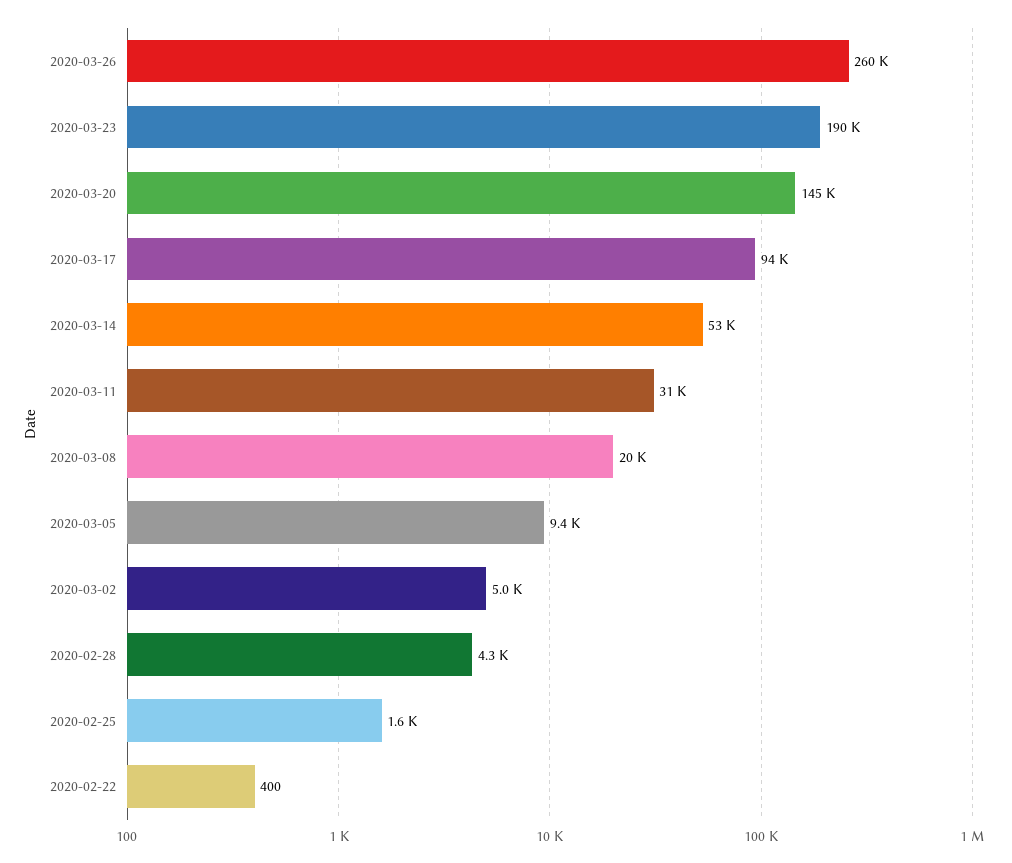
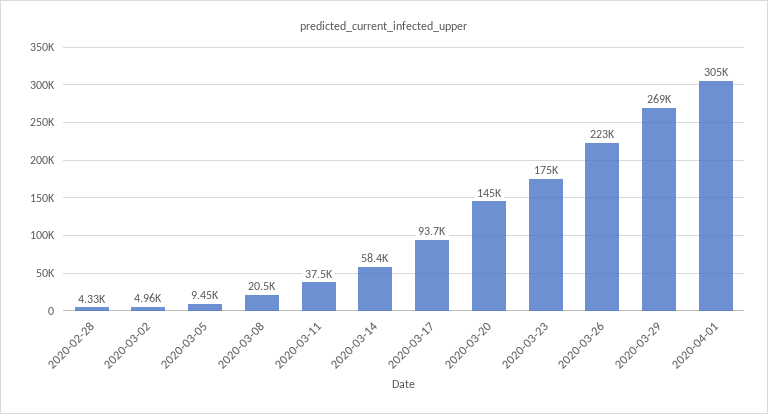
2020-03-26: 260000 -> 223000
2020-03-23: 190000 -> 175000
2020-03-14: 53000 -> 58400
2020-03-11: 31000 -> 37500
2020-02-25: 1600 -> none
2020-02-22: 400 -> none
2020-03-29: none -> 269000
2020-04-01: none -> 305000

